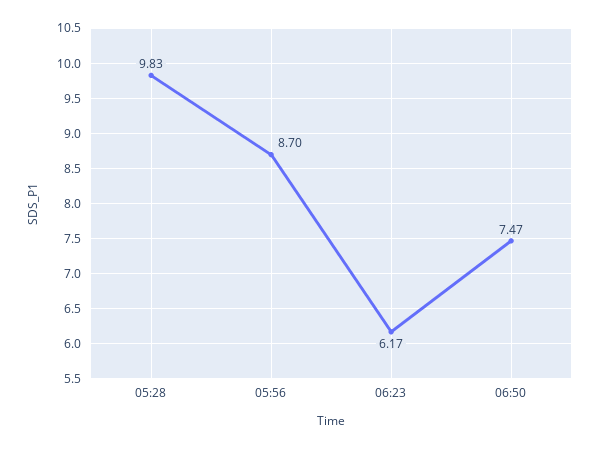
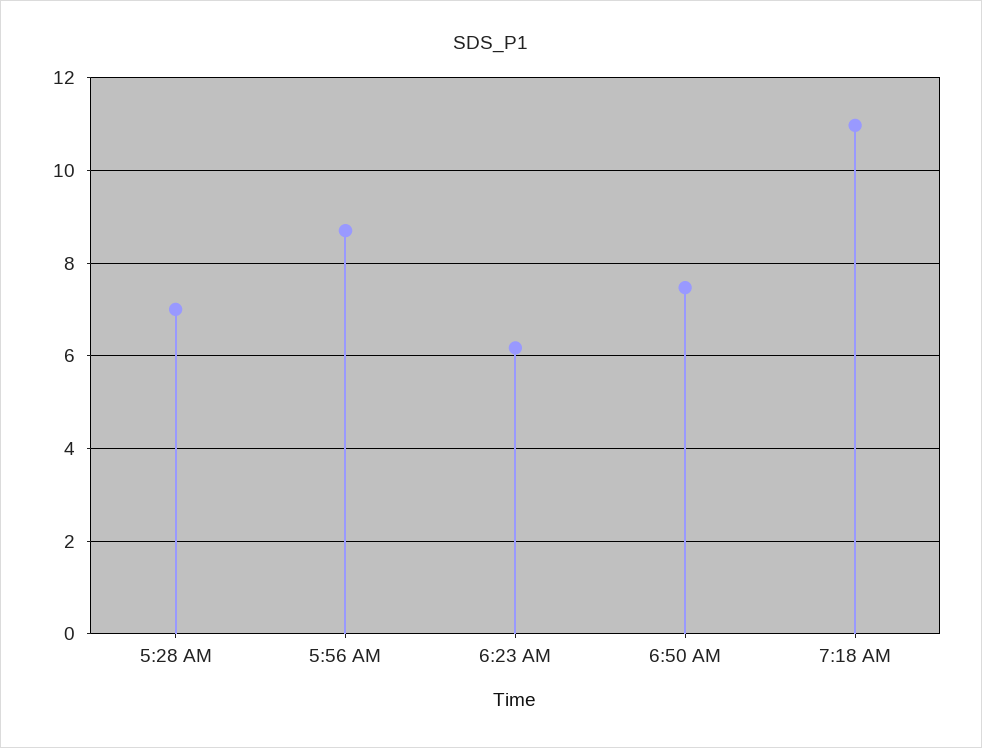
05:28: 9.83 -> 7
7:18 AM: none -> 11

